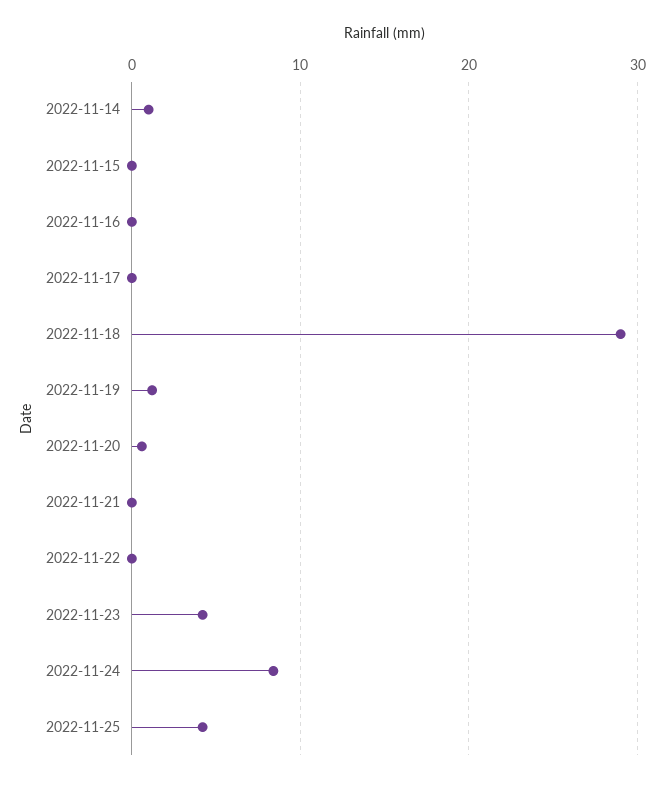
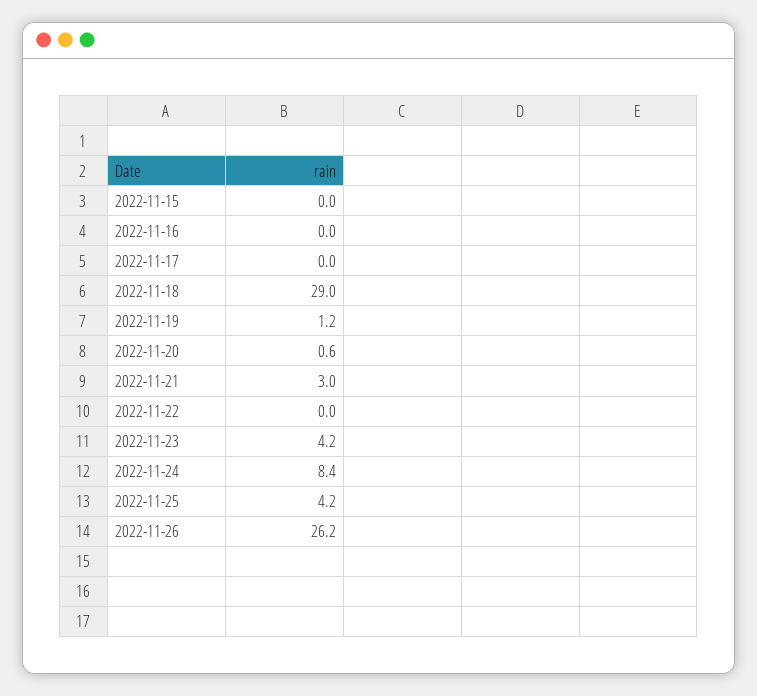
2022-11-14: 1 -> none
2022-11-21: 0 -> 3
2022-11-26: none -> 26.2

